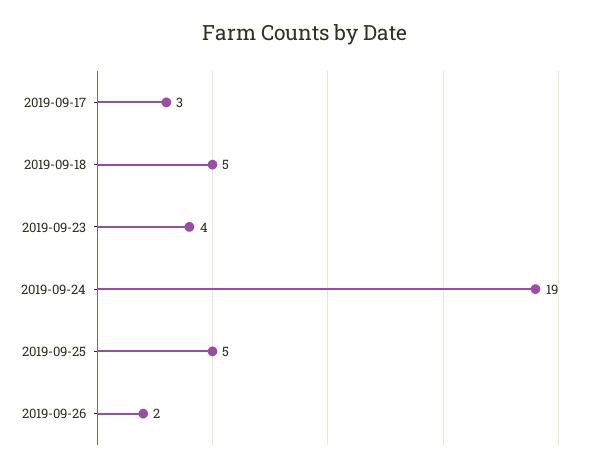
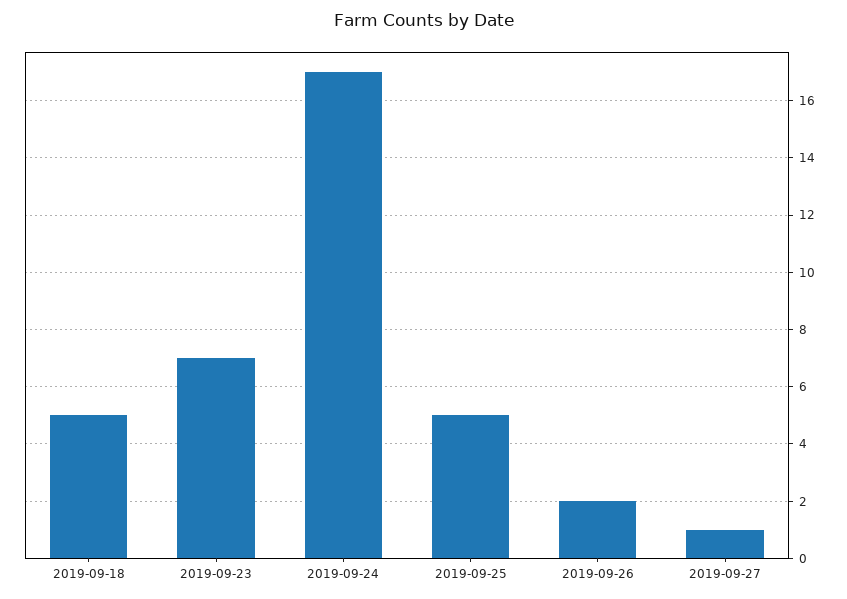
2019-09-17: 3 -> none
2019-09-23: 4 -> 7
2019-09-24: 19 -> 17
2019-09-27: none -> 1

